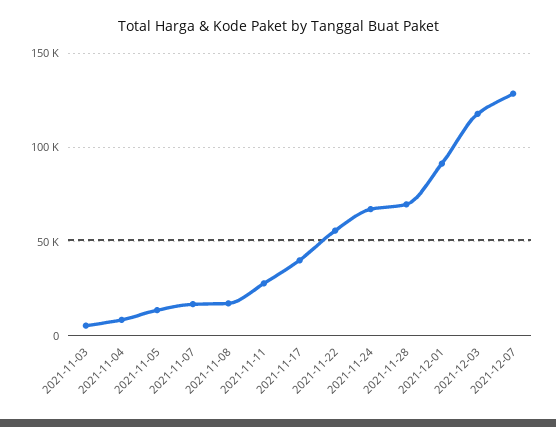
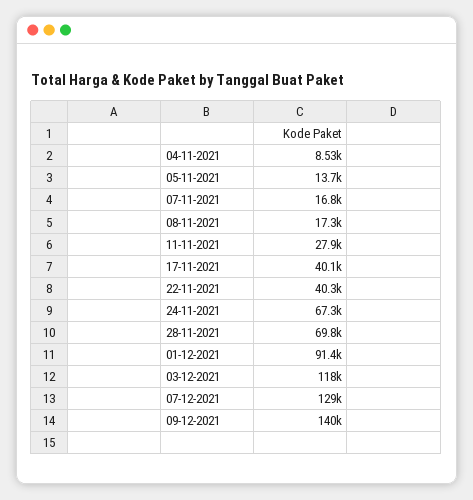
2021-11-03: 5000 -> none
2021-11-22: 55000 -> 40300
09-12-2021: none -> 140000

